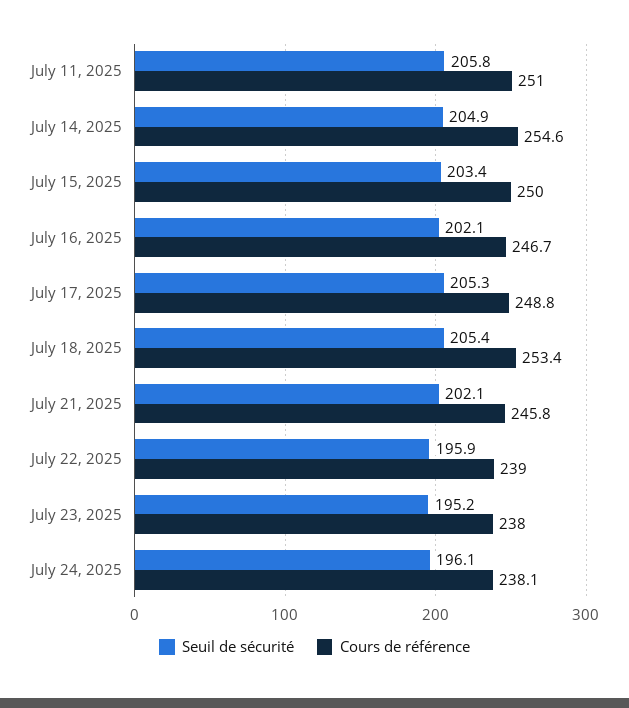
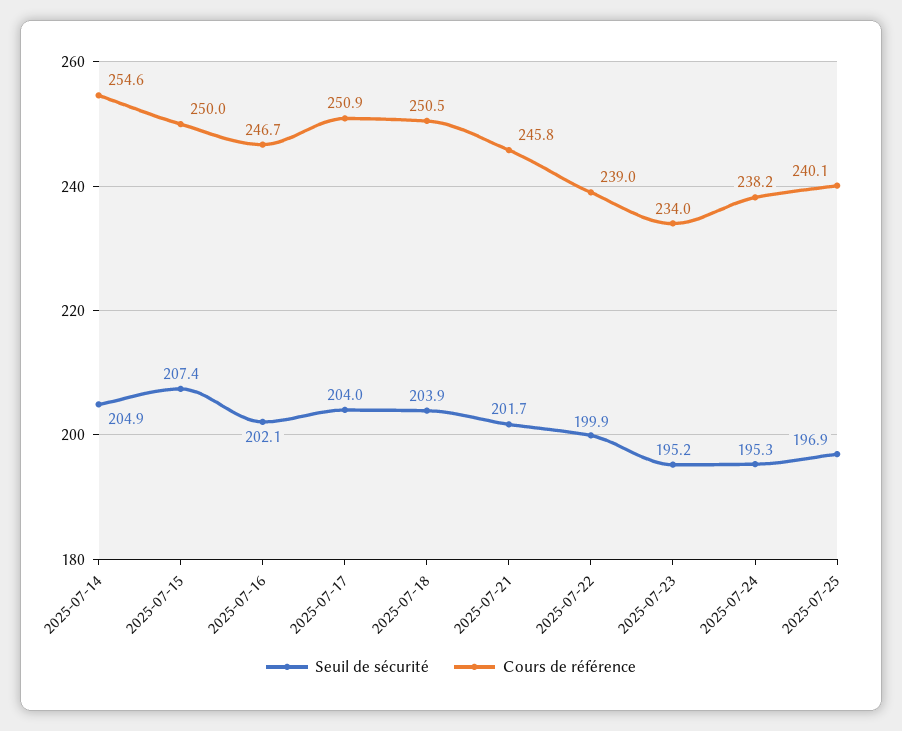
Seuil de sécurité, July 11, 2025: 205.8 -> none
Cours de référence, July 11, 2025: 251 -> none
Seuil de sécurité, July 15, 2025: 203.4 -> 207.4
Seuil de sécurité, July 17, 2025: 205.3 -> 204
Cours de référence, July 17, 2025: 248.8 -> 250.9
Seuil de sécurité, July 18, 2025: 205.4 -> 203.9
Cours de référence, July 18, 2025: 253.4 -> 250.5
Seuil de sécurité, July 21, 2025: 202.1 -> 201.7
Seuil de sécurité, July 22, 2025: 195.9 -> 199.9
Cours de référence, July 23, 2025: 238 -> 234
Seuil de sécurité, July 24, 2025: 196.1 -> 195.3
Cours de référence, July 24, 2025: 238.1 -> 238.2
Seuil de sécurité, 2025-07-25: none -> 196.9
Cours de référence, 2025-07-25: none -> 240.1

